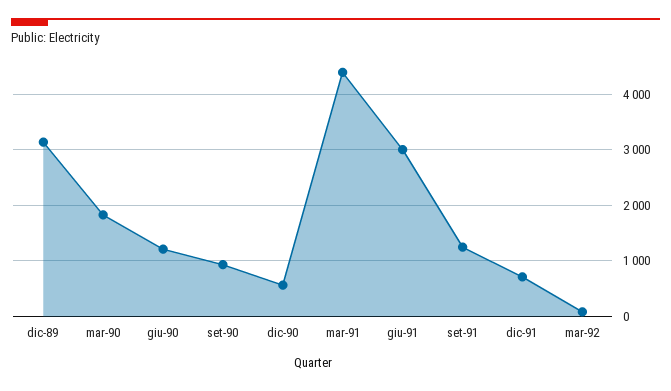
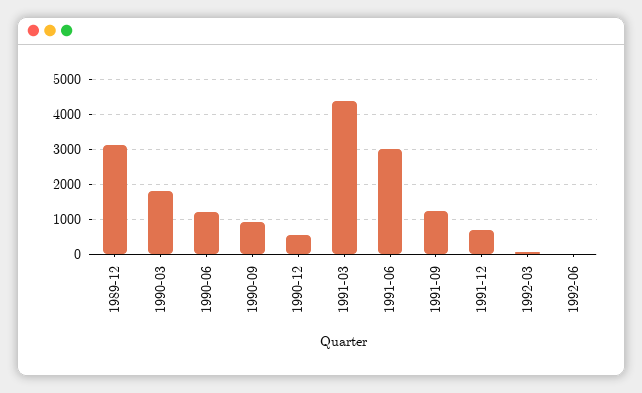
1992-06: none -> 0

